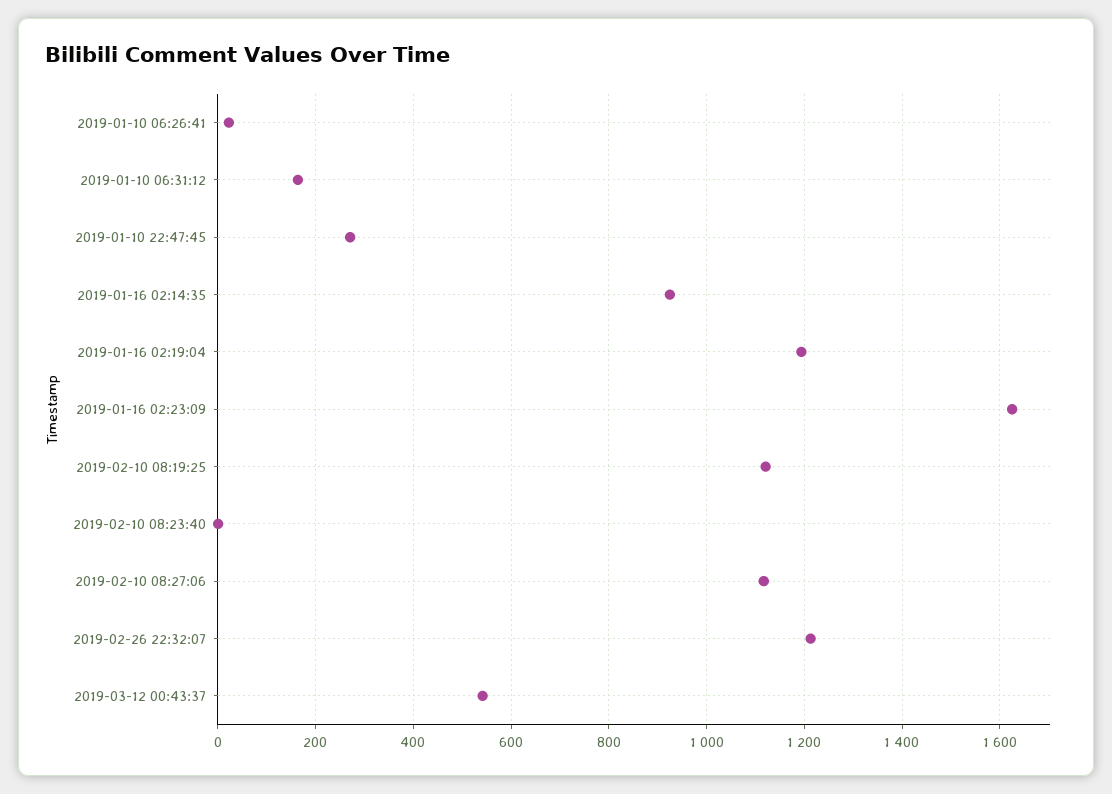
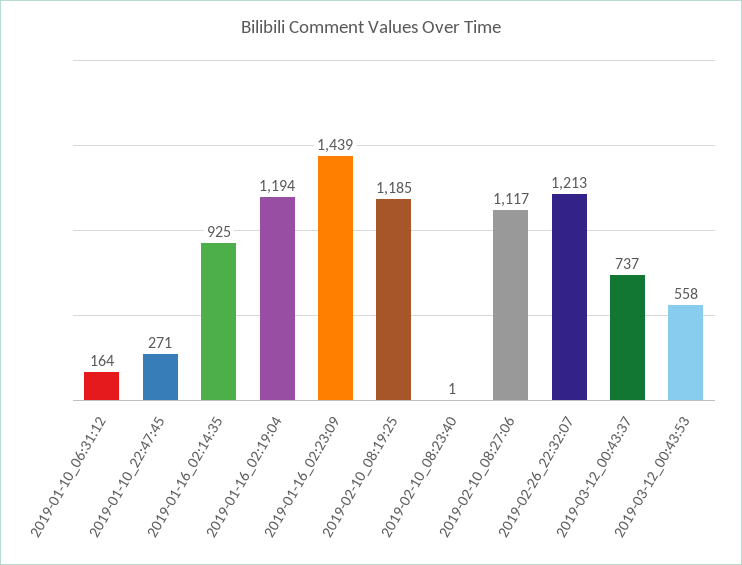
2019-01-10 06:26:41: 20 -> none
2019-01-16 02:23:09: 1620 -> 1439
2019-02-10 08:19:25: 1120 -> 1185
2019-03-12 00:43:37: 540 -> 737
2019-03-12_00:43:53: none -> 558

